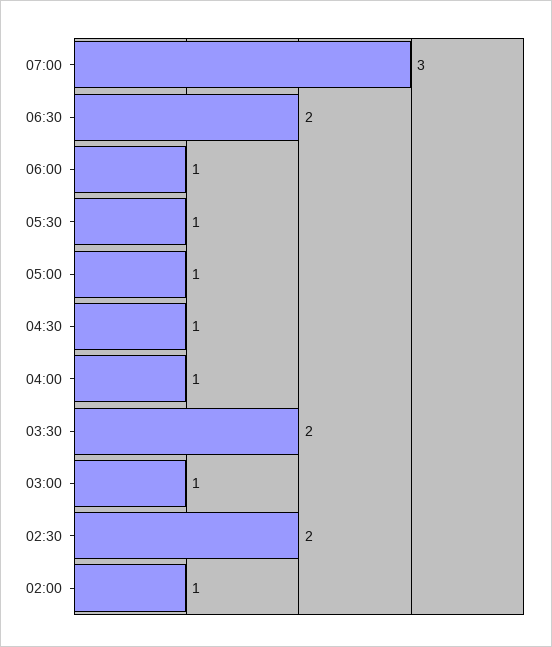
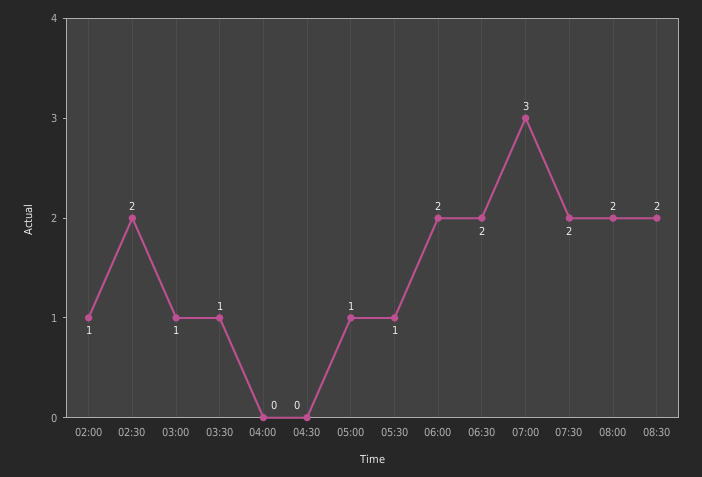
06:00: 1 -> 2
04:30: 1 -> 0
04:00: 1 -> 0
03:30: 2 -> 1
07:30: none -> 2
08:00: none -> 2
08:30: none -> 2

